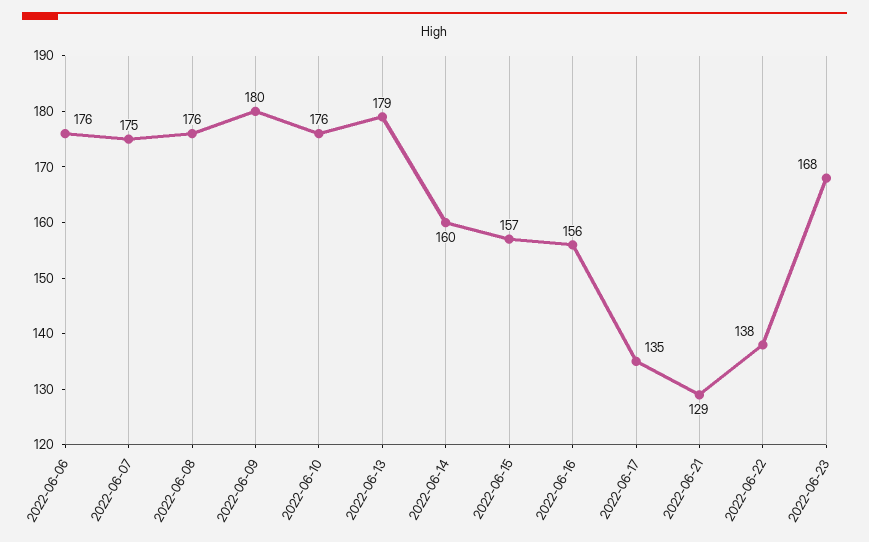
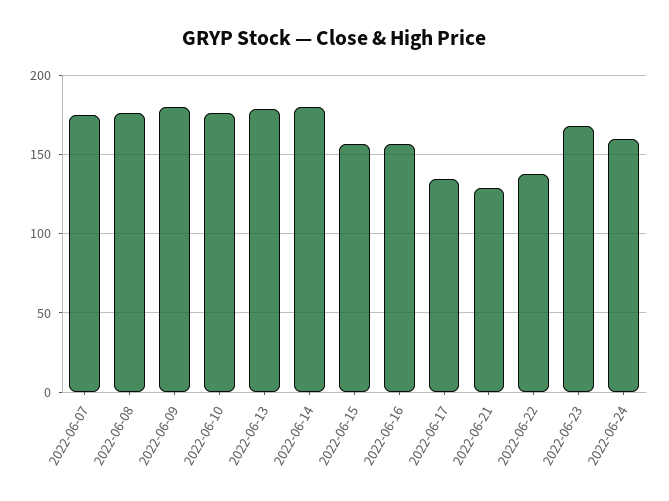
2022-06-06: 176 -> none
2022-06-14: 160 -> 180
2022-06-24: none -> 160

